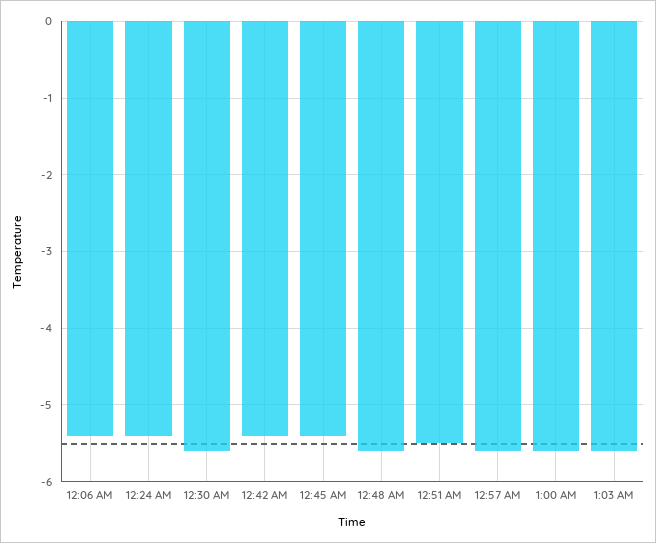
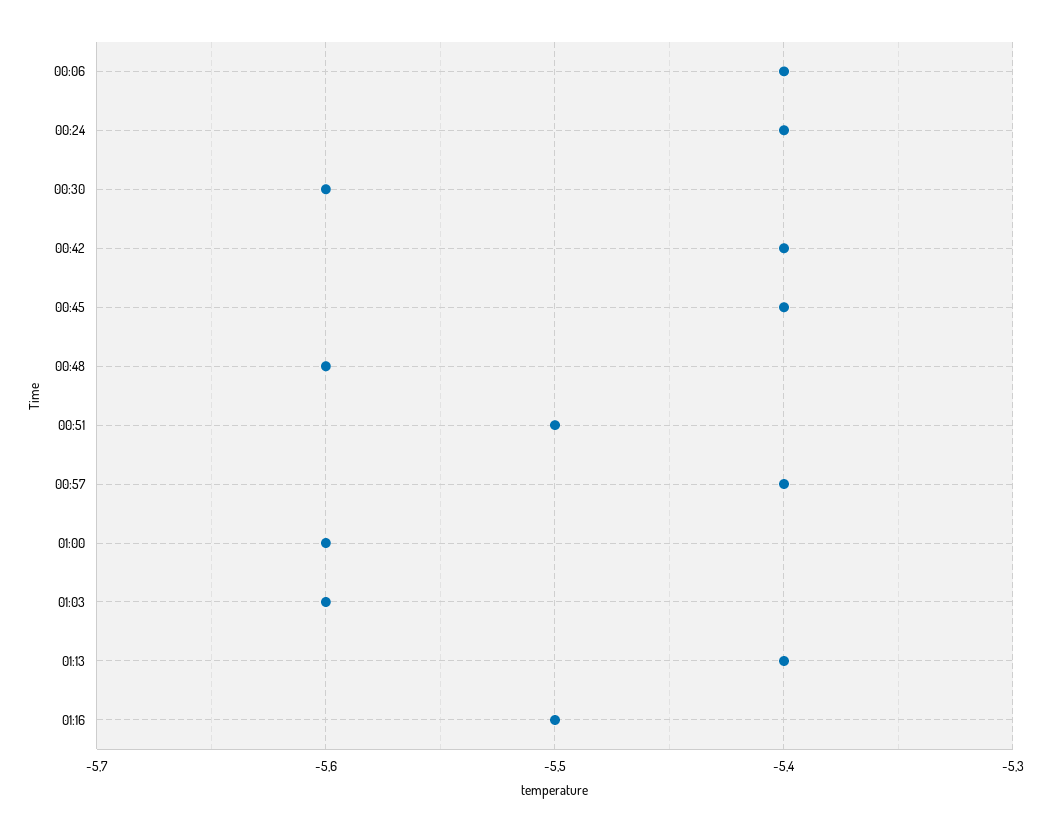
12:57 AM: -5.6 -> -5.4
01:13: none -> -5.4
01:16: none -> -5.5

